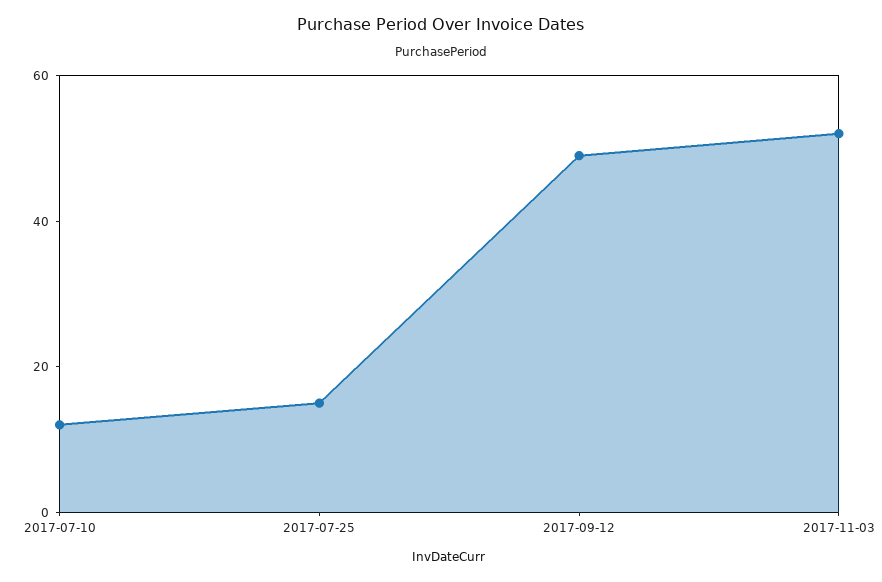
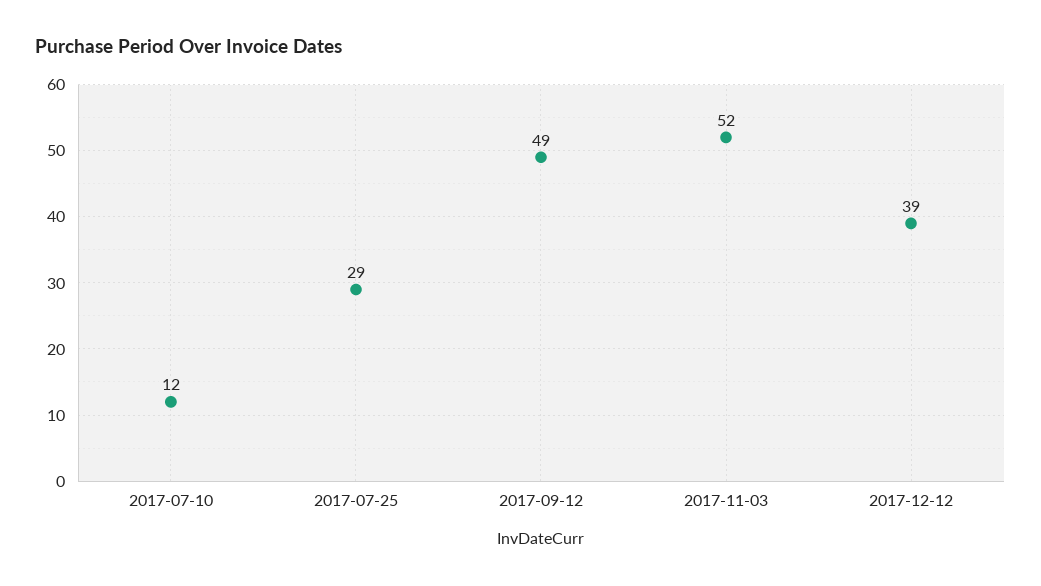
2017-07-25: 15 -> 29
2017-12-12: none -> 39

